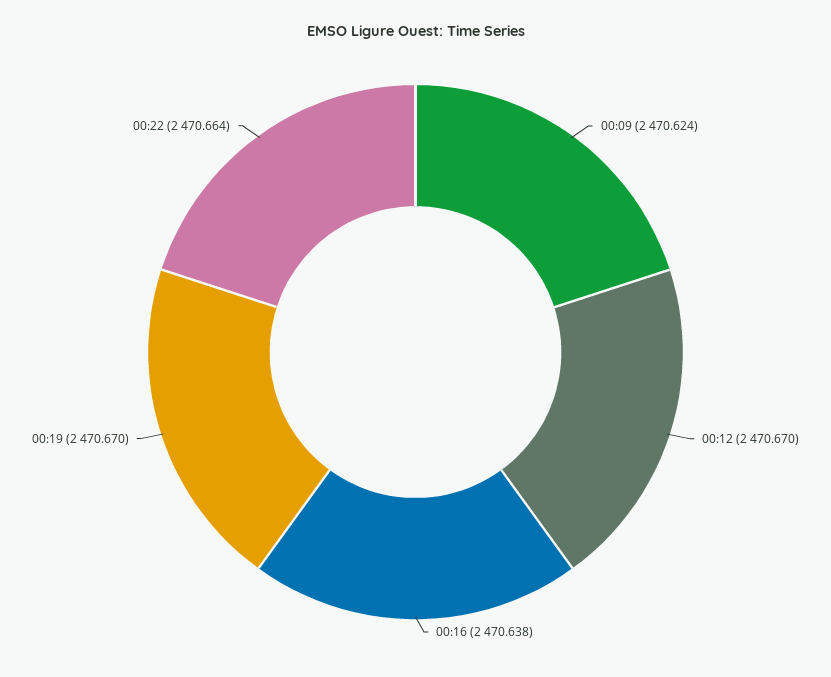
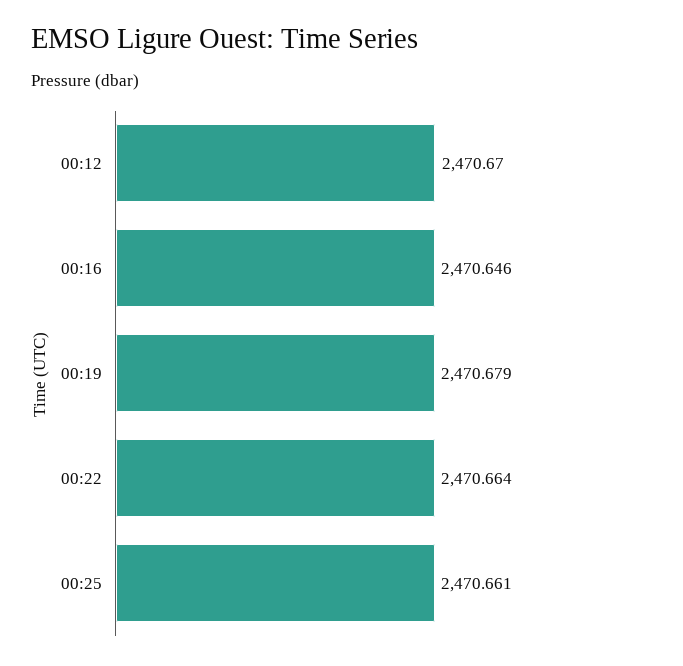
00:09: 2470.624 -> none
00:16: 2470.638 -> 2470.646
00:19: 2470.67 -> 2470.679
00:25: none -> 2470.661

